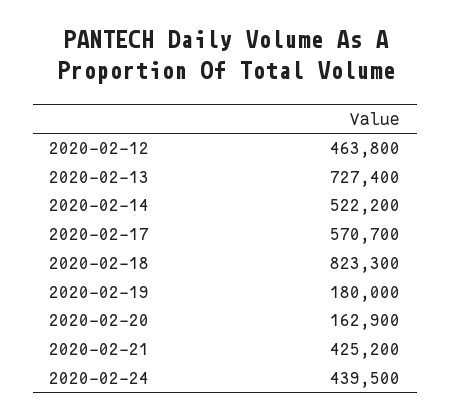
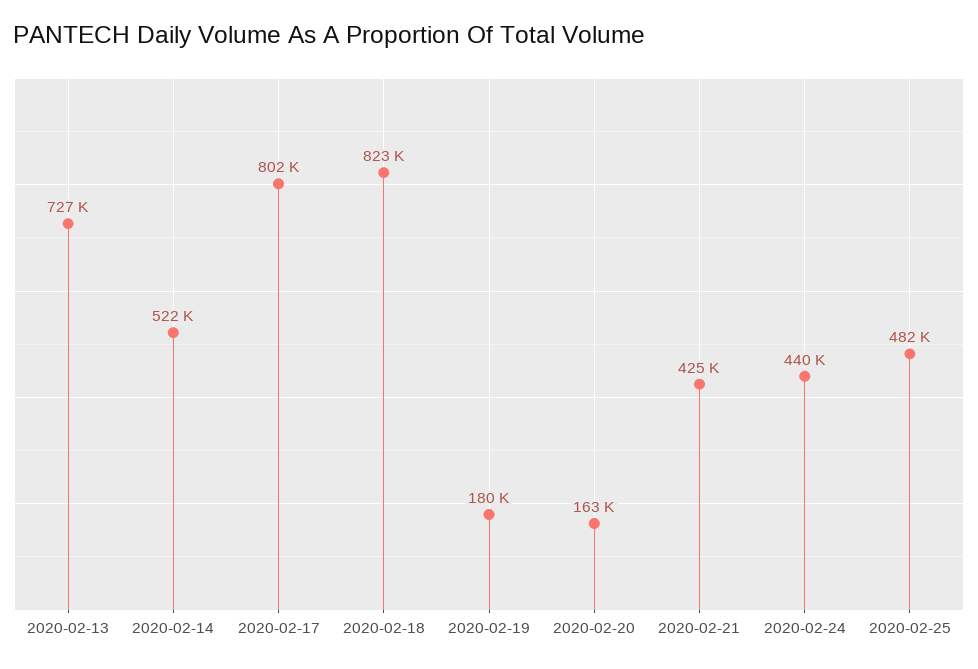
2020-02-12: 463800 -> none
2020-02-17: 570700 -> 802000
2020-02-25: none -> 482000

